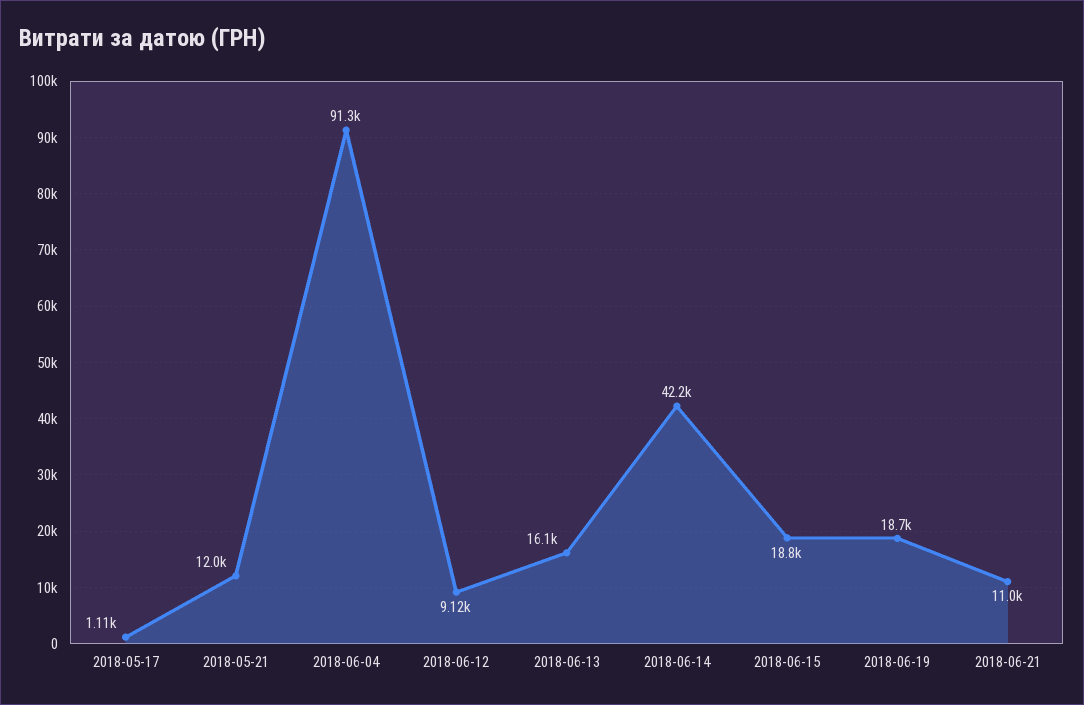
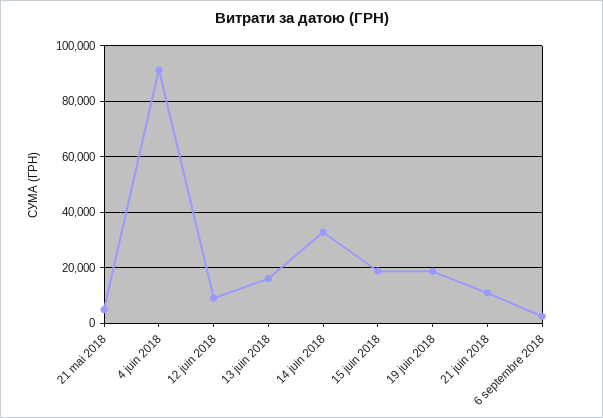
2018-05-17: 1110 -> none
2018-05-21: 12000 -> 5000
2018-06-14: 42200 -> 32500
6 septembre 2018: none -> 2500

